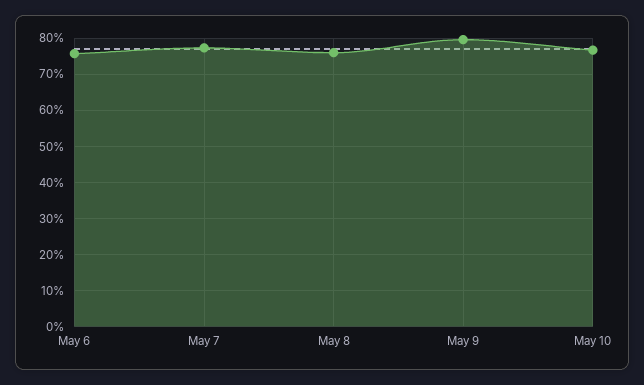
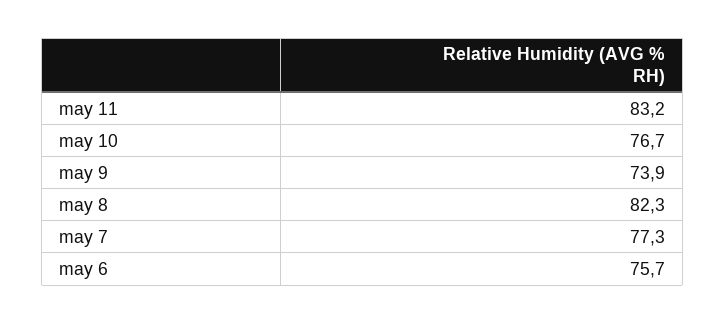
May 8: 76 -> 82.3
May 9: 80 -> 73.9
may 11: none -> 83.2

